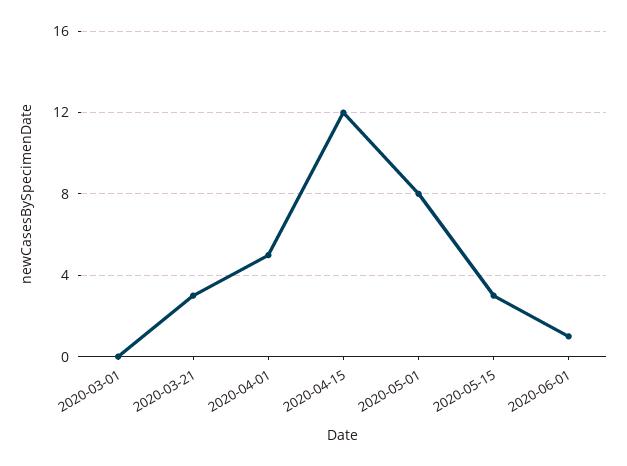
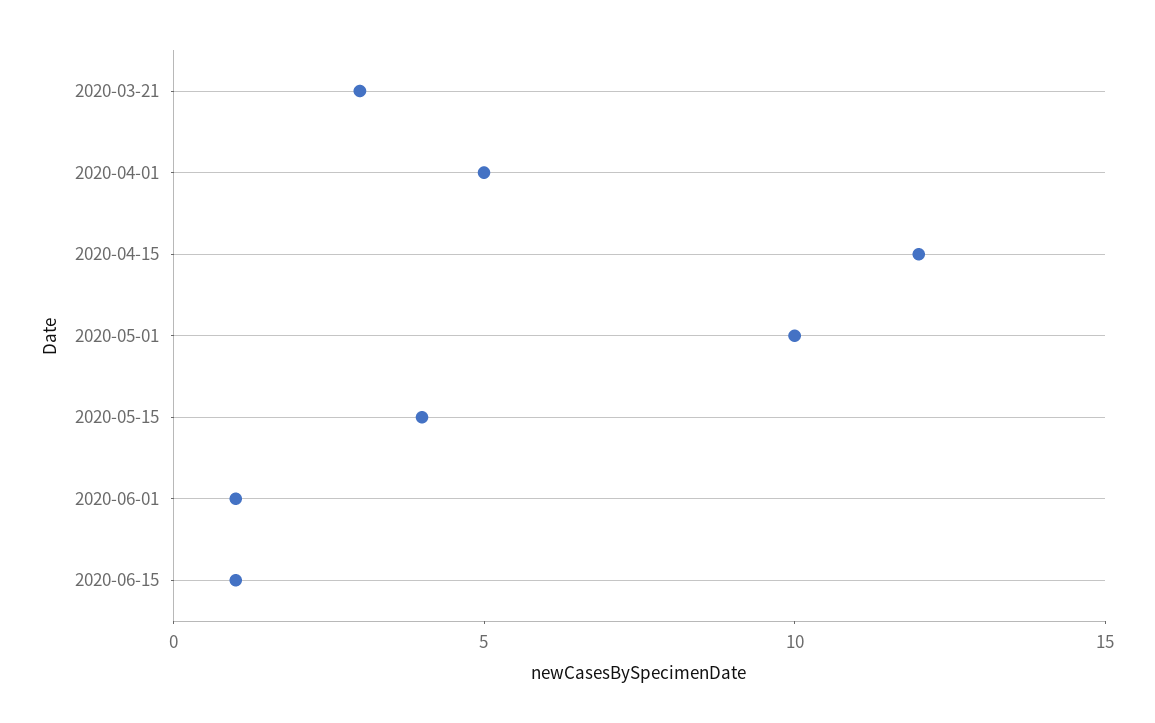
2020-03-01: 0 -> none
2020-05-01: 8 -> 10
2020-05-15: 3 -> 4
2020-06-15: none -> 1

